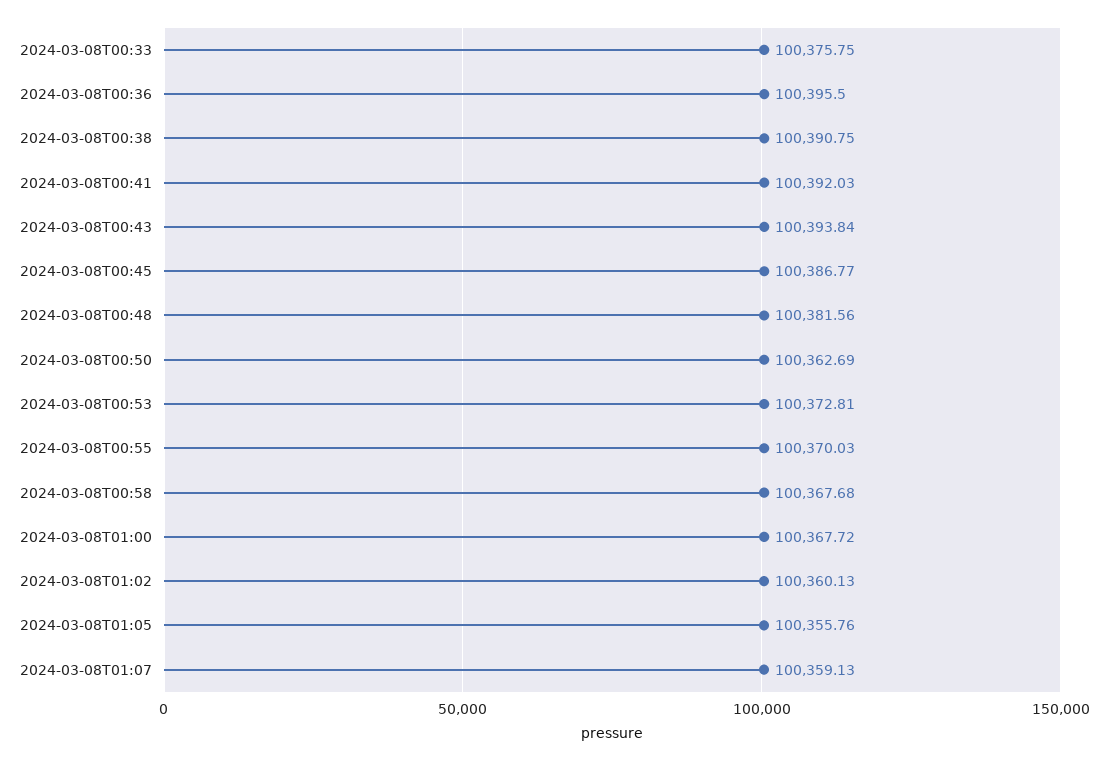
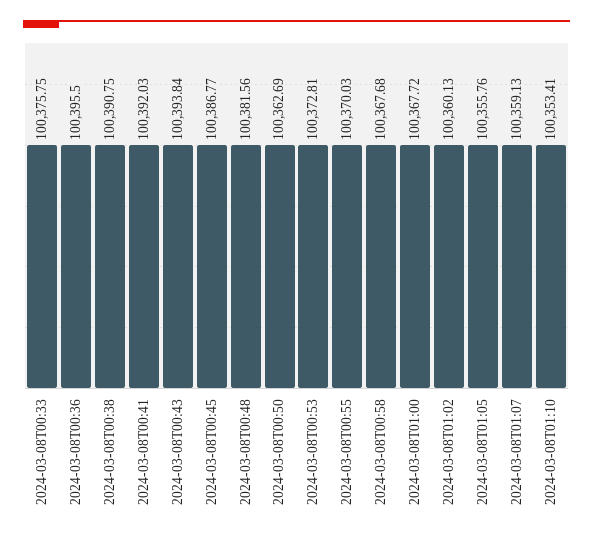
2024-03-08T01:10: none -> 100353.41

